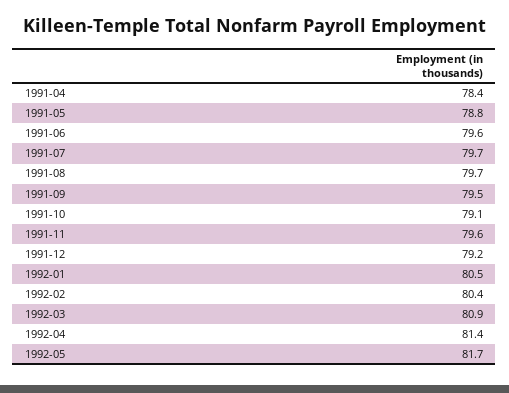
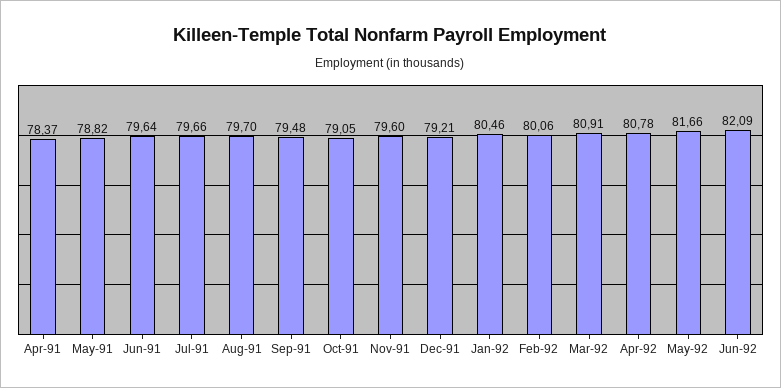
1992-02: 80.4 -> 80.06
1992-04: 81.4 -> 80.78
Jun-92: none -> 82.09

